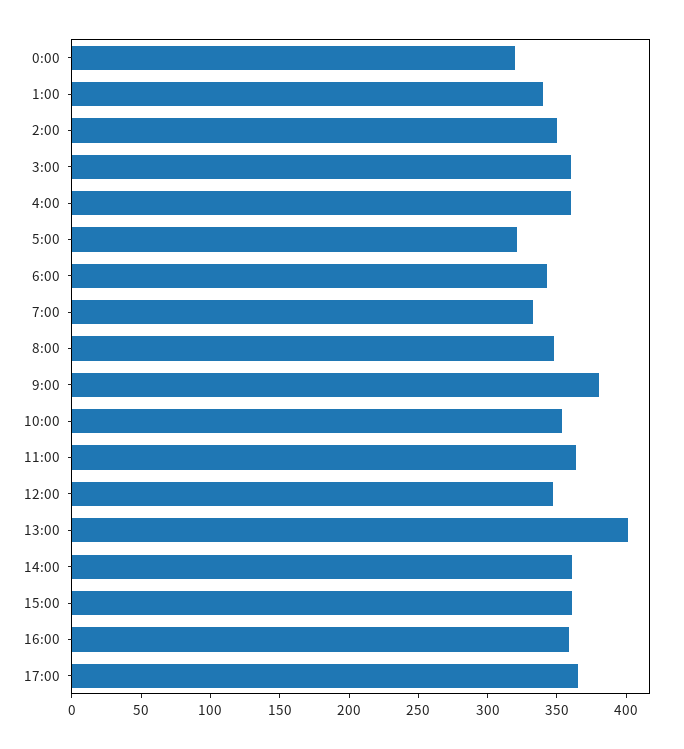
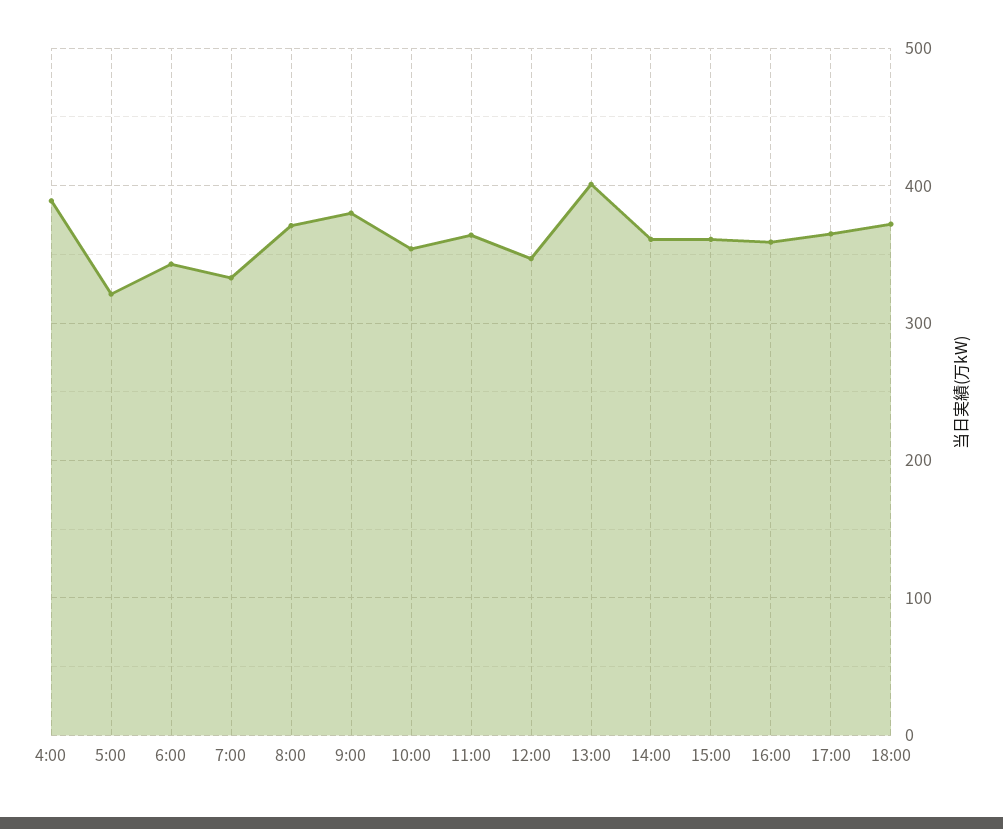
0:00: 320 -> none
1:00: 340 -> none
2:00: 350 -> none
3:00: 360 -> none
4:00: 360 -> 390
8:00: 350 -> 370
18:00: none -> 370

